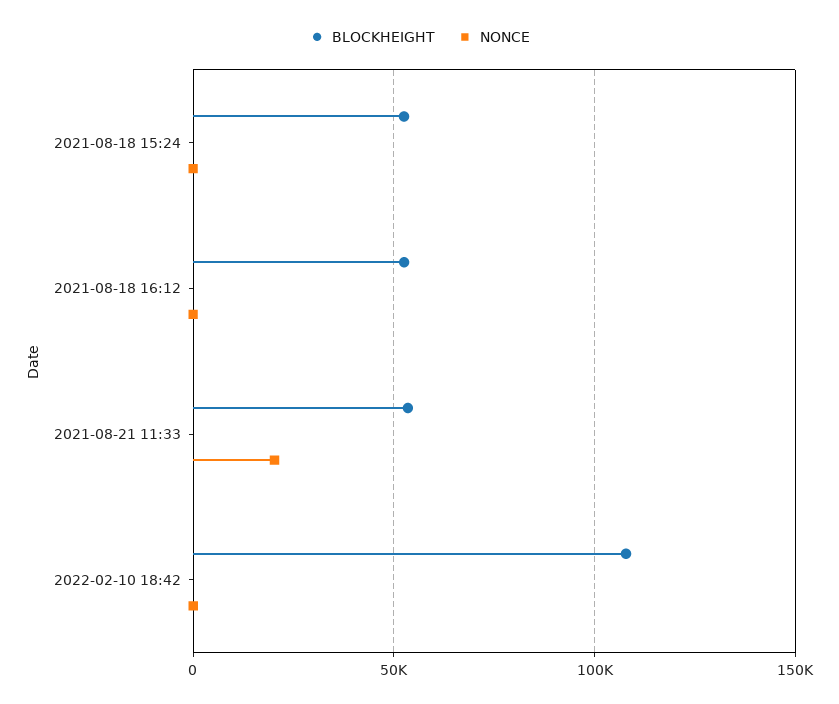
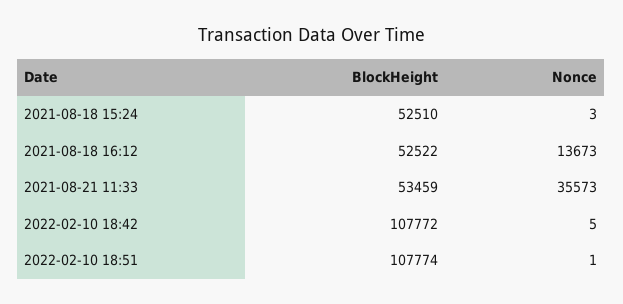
NONCE, 2021-08-18 16:12: 0 -> 13673
NONCE, 2021-08-21 11:33: 20000 -> 35573
BLOCKHEIGHT, 2022-02-10 18:51: none -> 107774
NONCE, 2022-02-10 18:51: none -> 1

